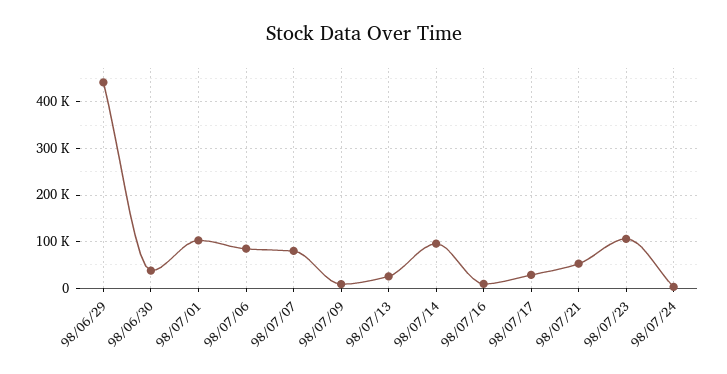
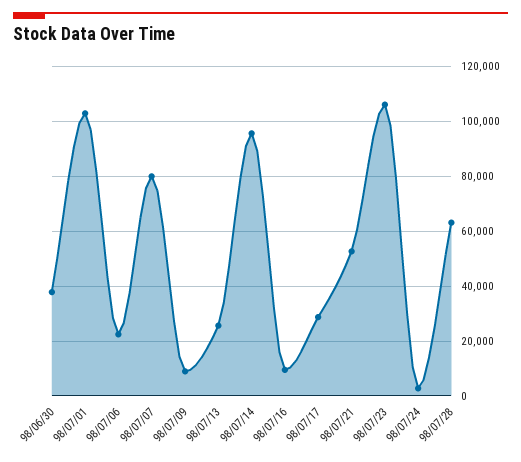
98/06/29: 440000 -> none
98/07/06: 80000 -> 22500
98/07/28: none -> 62500

